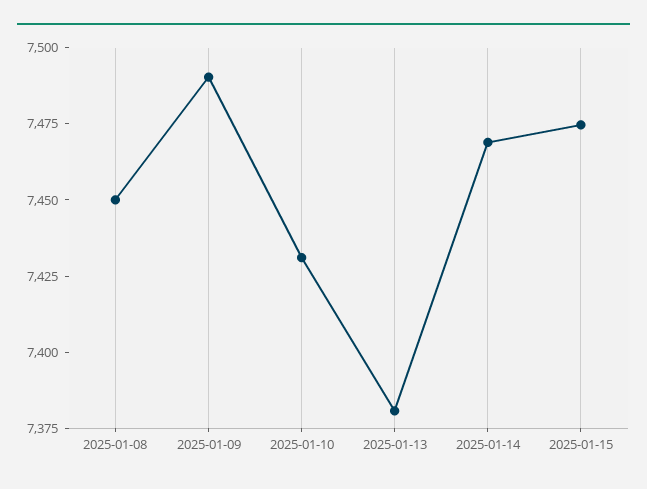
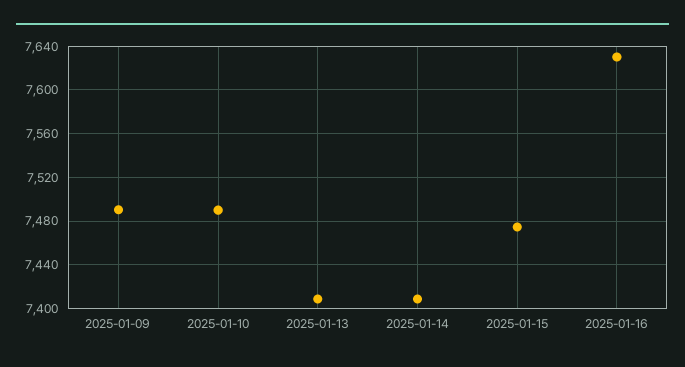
2025-01-08: 7450 -> none
2025-01-10: 7430 -> 7490
2025-01-13: 7380 -> 7410
2025-01-14: 7470 -> 7410
2025-01-16: none -> 7630

